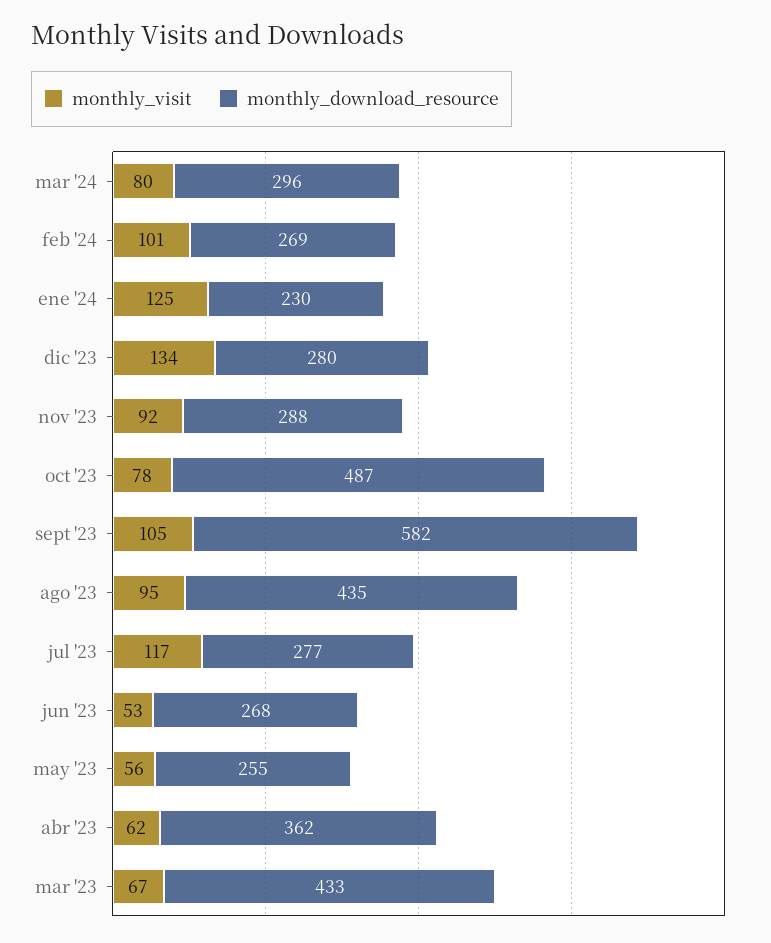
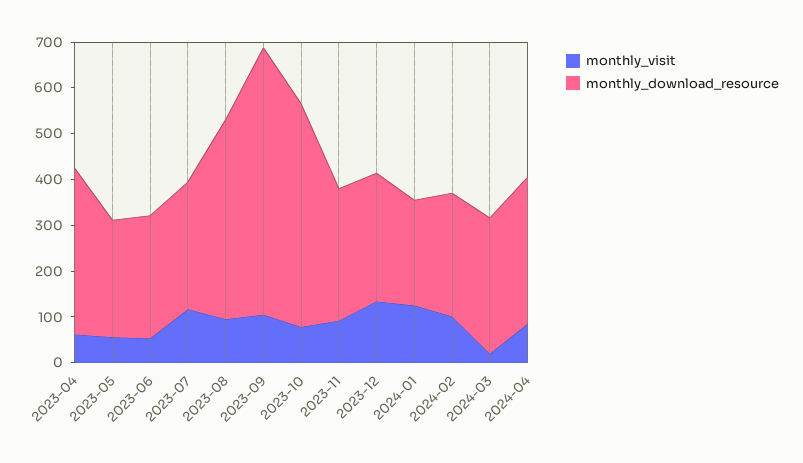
monthly_visit, mar '24: 80 -> 20
monthly_visit, mar '23: 67 -> none
monthly_download_resource, mar '23: 433 -> none
monthly_visit, 2024-04: none -> 80
monthly_download_resource, 2024-04: none -> 320

